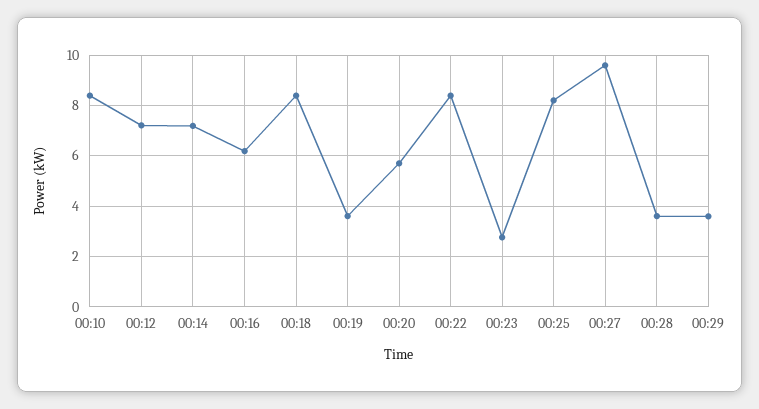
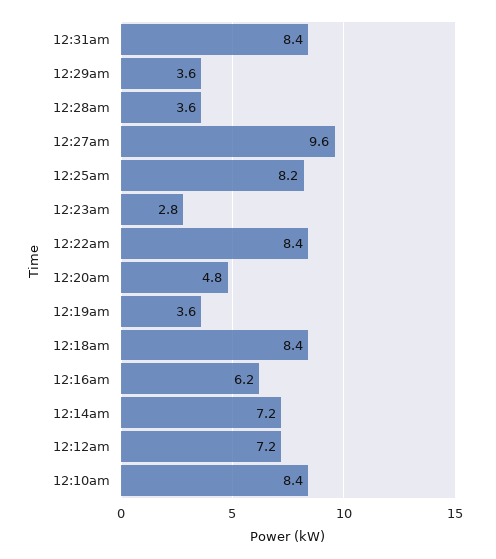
00:20: 5.75 -> 4.8
12:31am: none -> 8.4

